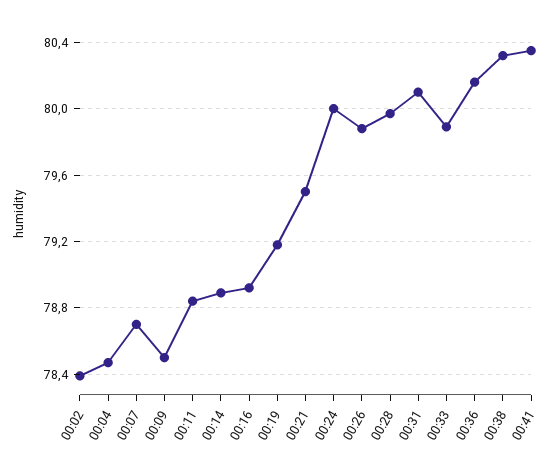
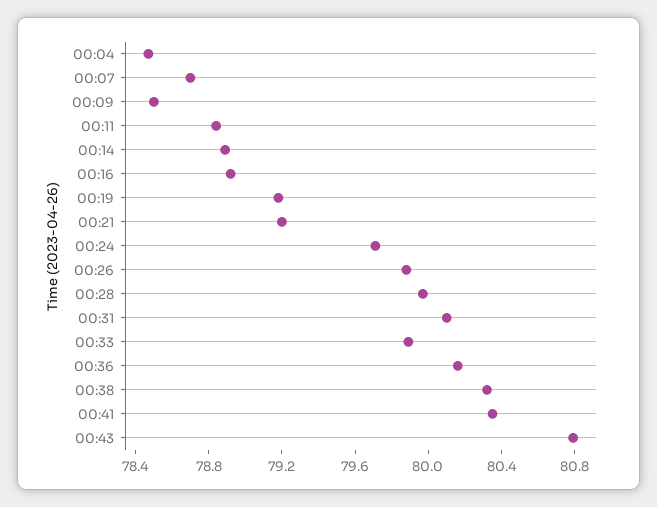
00:02: 78.4 -> none
00:21: 79.5 -> 79.2
00:24: 80 -> 79.7
00:43: none -> 80.8

